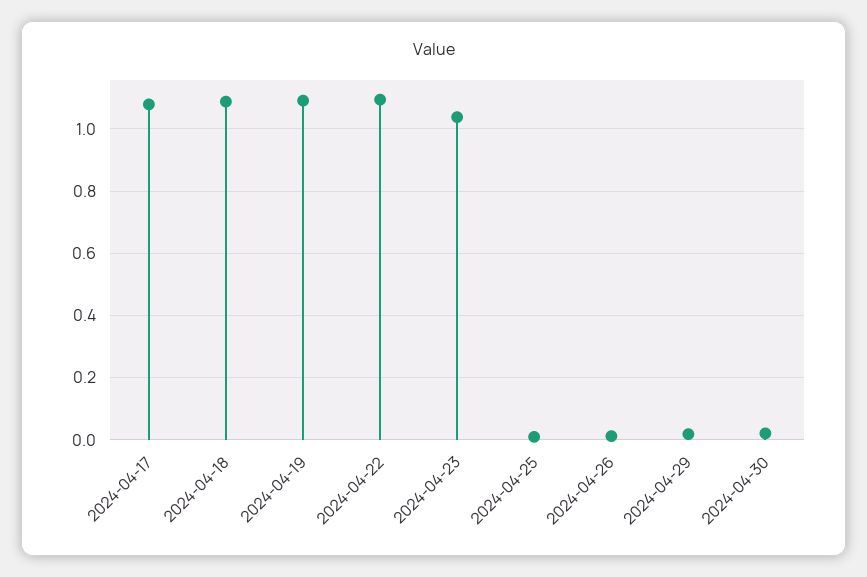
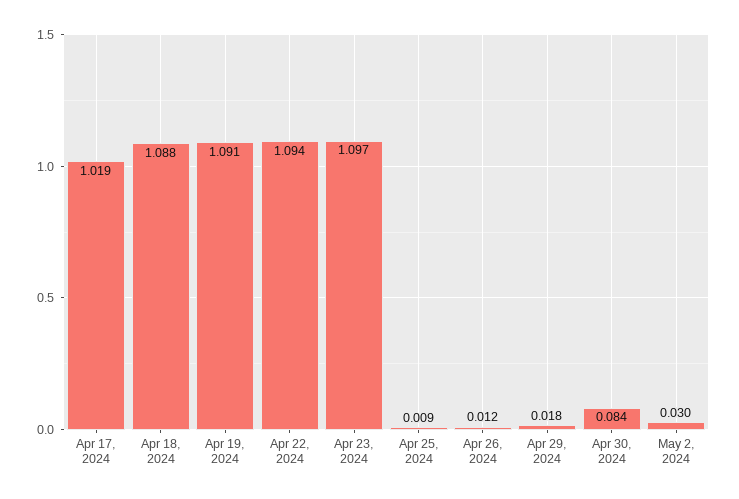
2024-04-17: 1.08 -> 1.019
2024-04-23: 1.04 -> 1.097
2024-04-30: 0.02 -> 0.084
May 2, 2024: none -> 0.03

